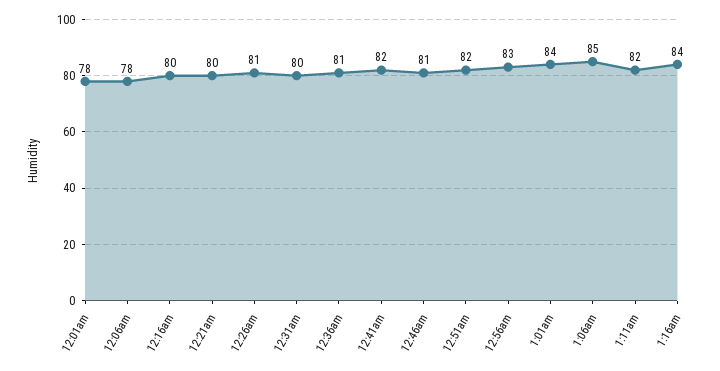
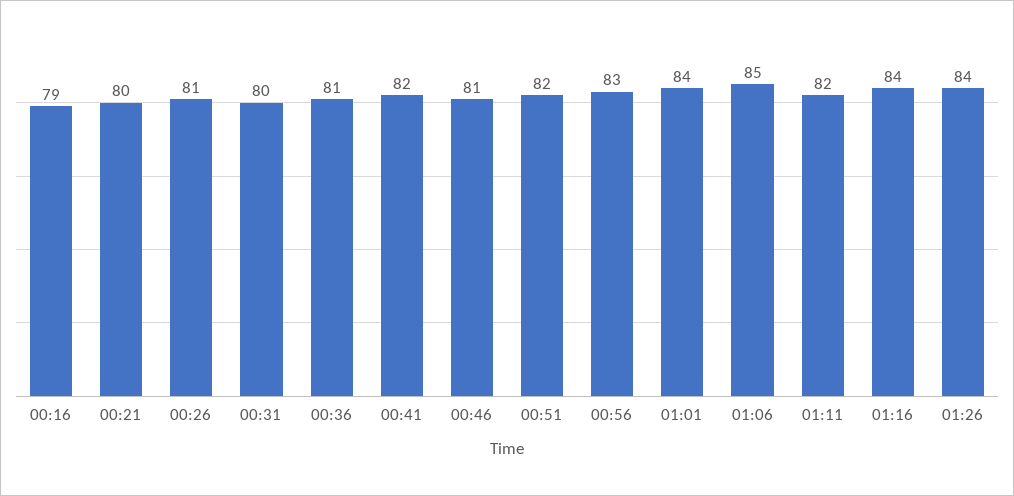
12:01am: 78 -> none
12:06am: 78 -> none
12:16am: 80 -> 79
01:26: none -> 84

